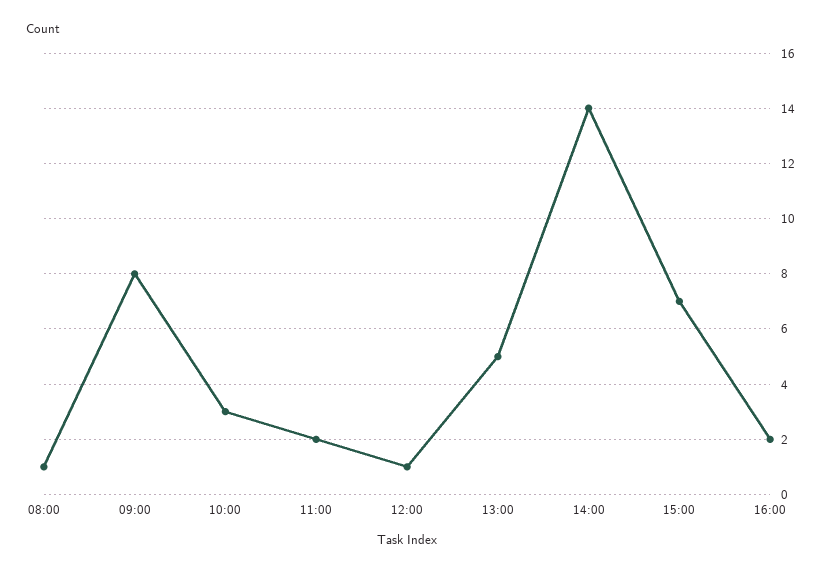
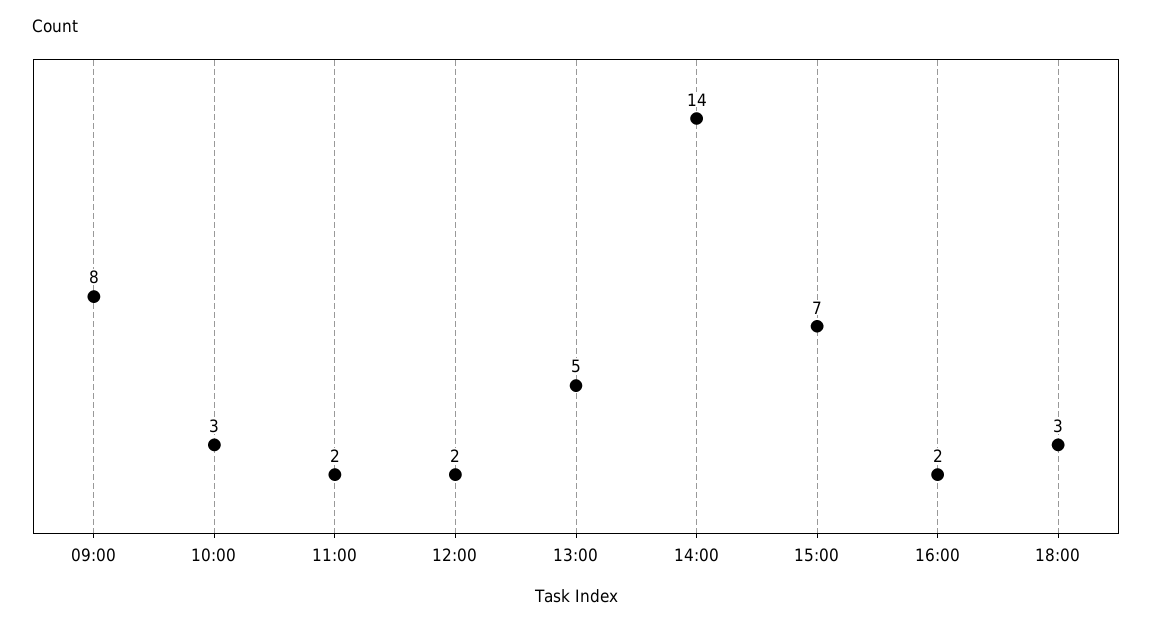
08:00: 1 -> none
12:00: 1 -> 2
18:00: none -> 3

